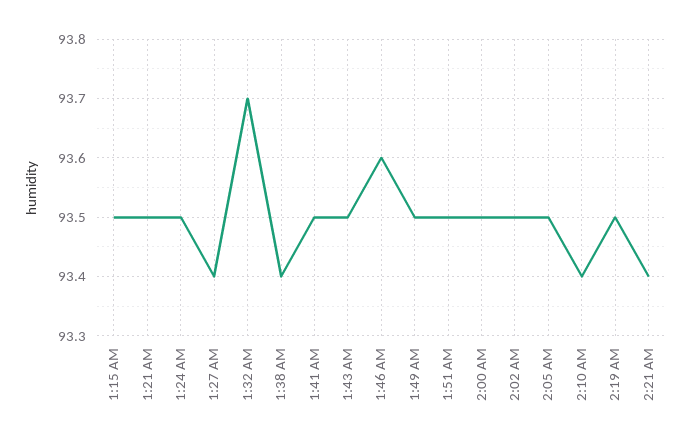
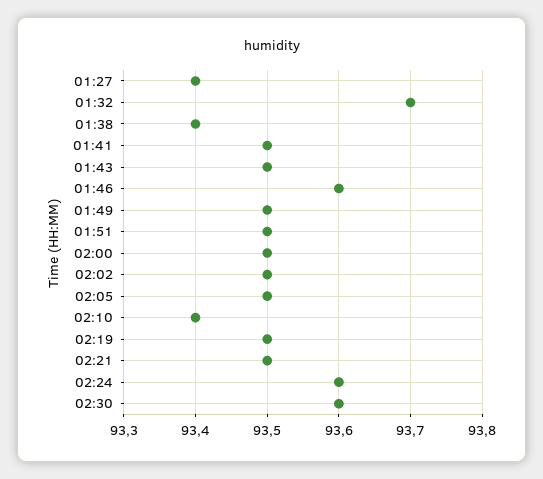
1:15 AM: 93.5 -> none
1:21 AM: 93.5 -> none
1:24 AM: 93.5 -> none
2:21 AM: 93.4 -> 93.5
02:24: none -> 93.6
02:30: none -> 93.6

